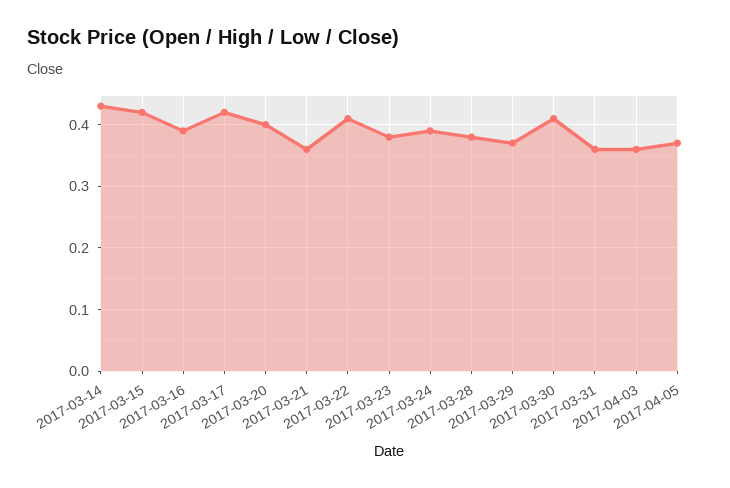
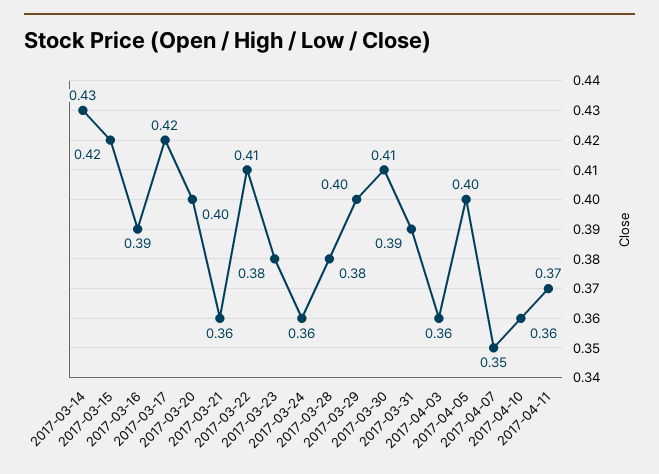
2017-03-24: 0.39 -> 0.36
2017-03-29: 0.37 -> 0.4
2017-03-31: 0.36 -> 0.39
2017-04-05: 0.37 -> 0.4
2017-04-07: none -> 0.35
2017-04-10: none -> 0.36
2017-04-11: none -> 0.37

